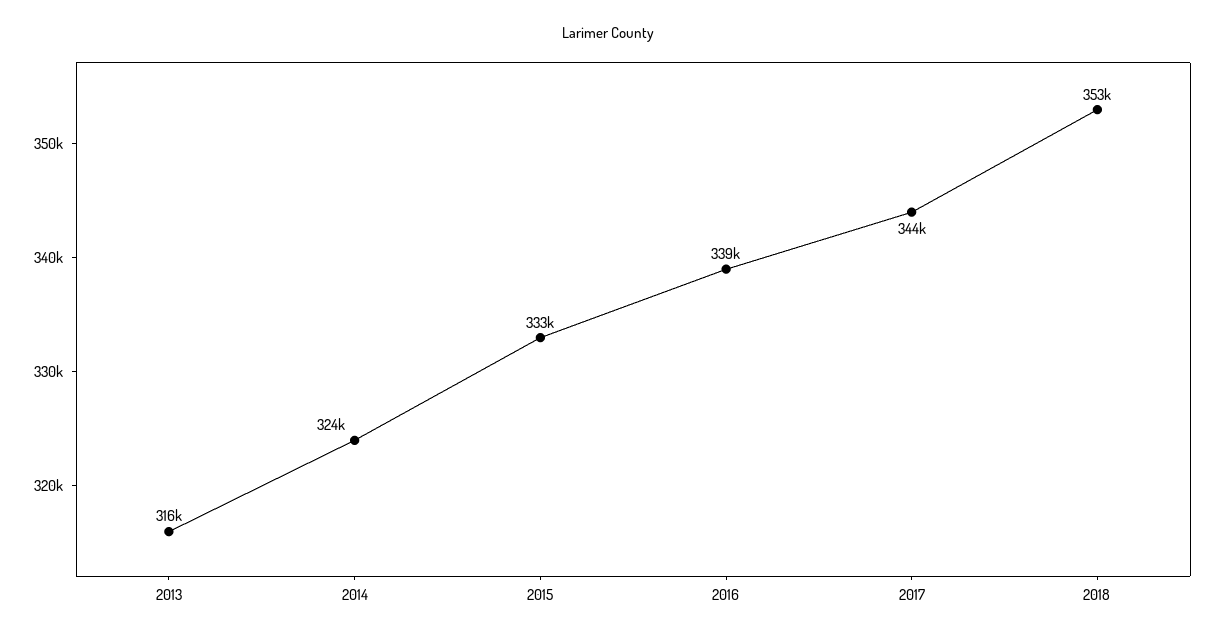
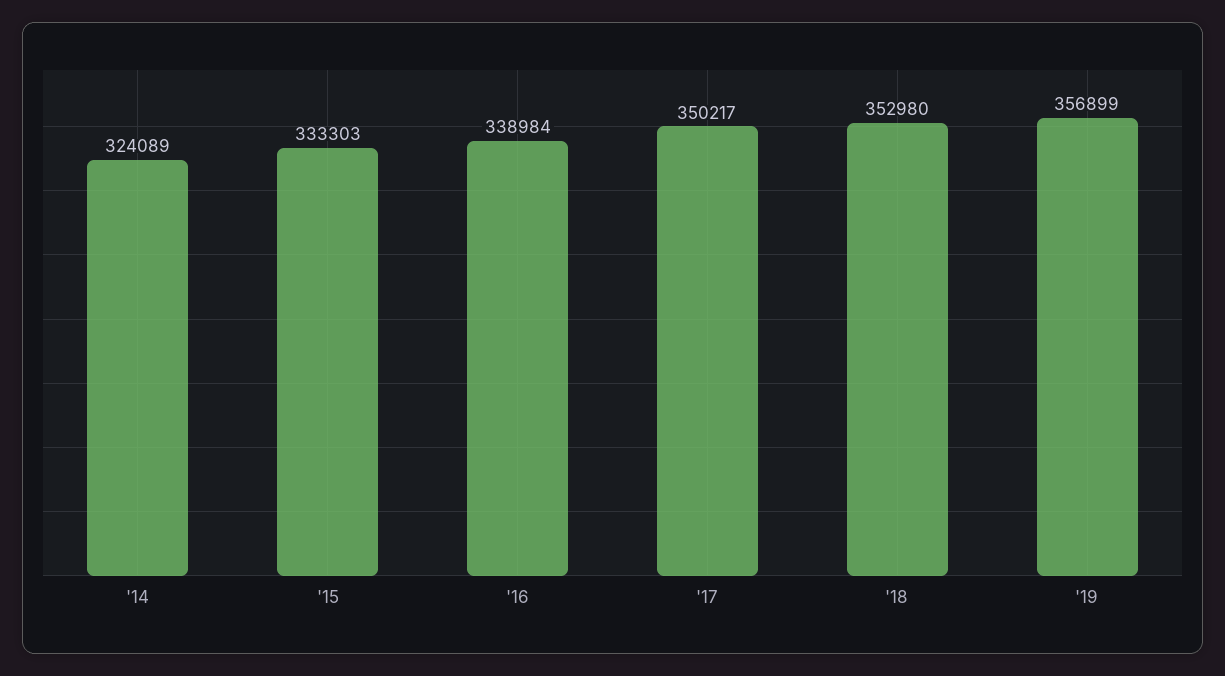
2013: 316000 -> none
2017: 344000 -> 350217
'19: none -> 356899

